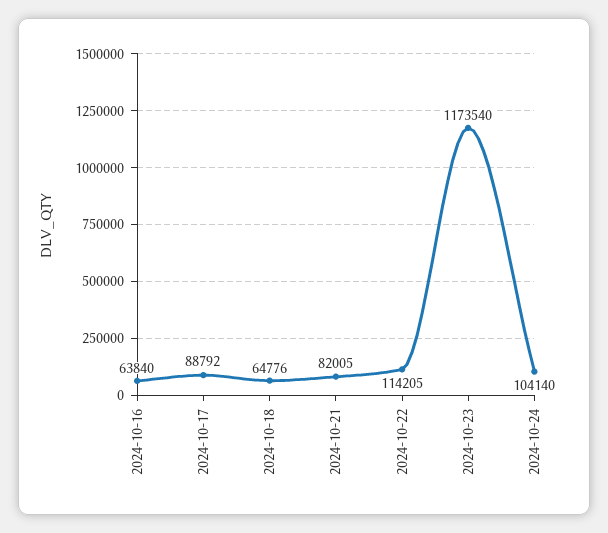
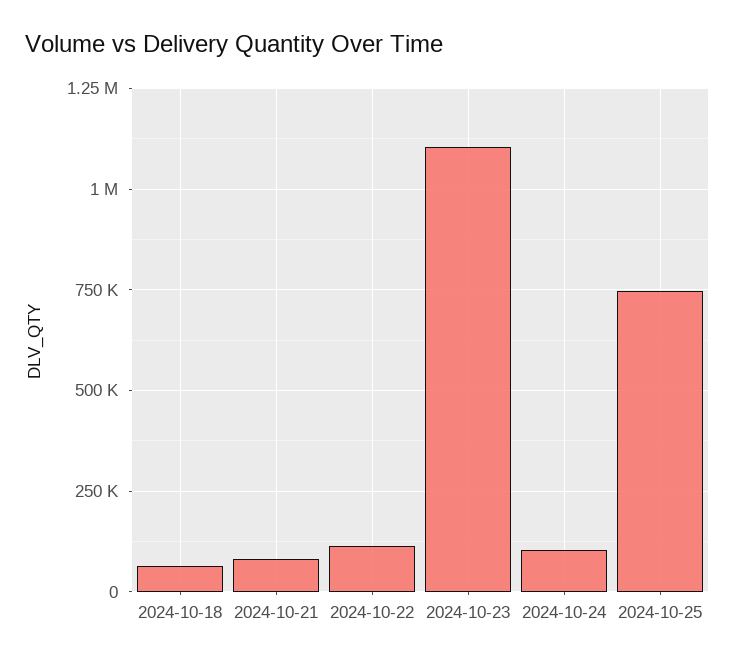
2024-10-16: 63840 -> none
2024-10-17: 88792 -> none
2024-10-23: 1173540 -> 1100000
2024-10-25: none -> 750000

